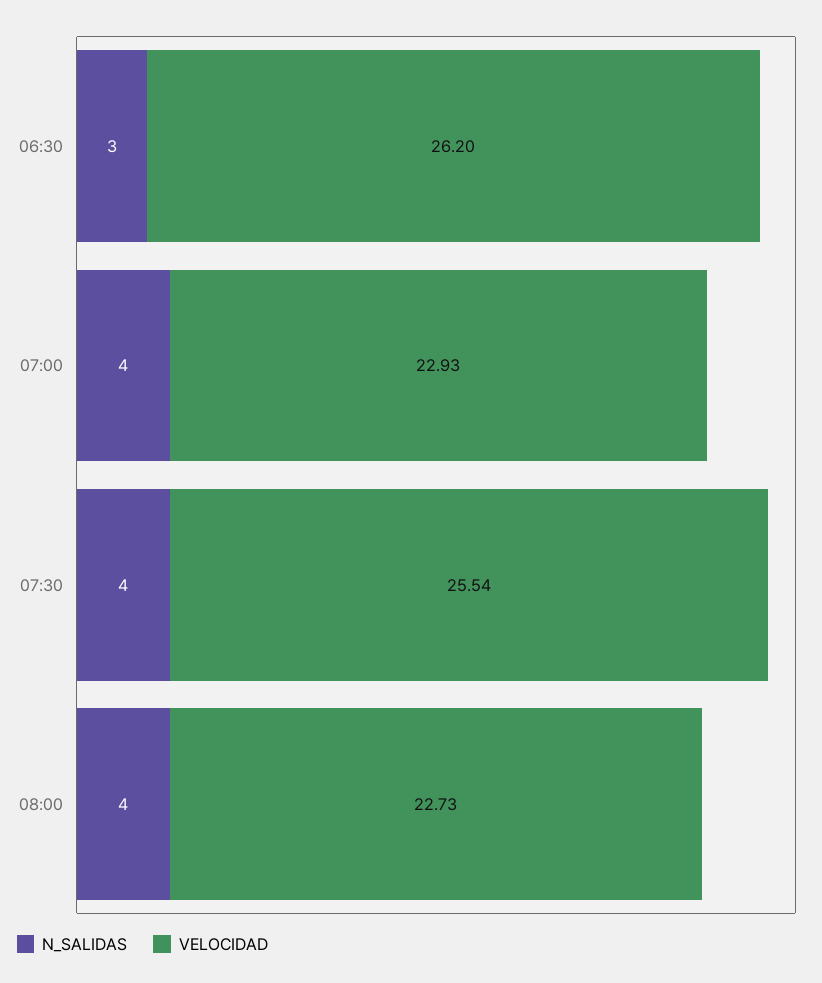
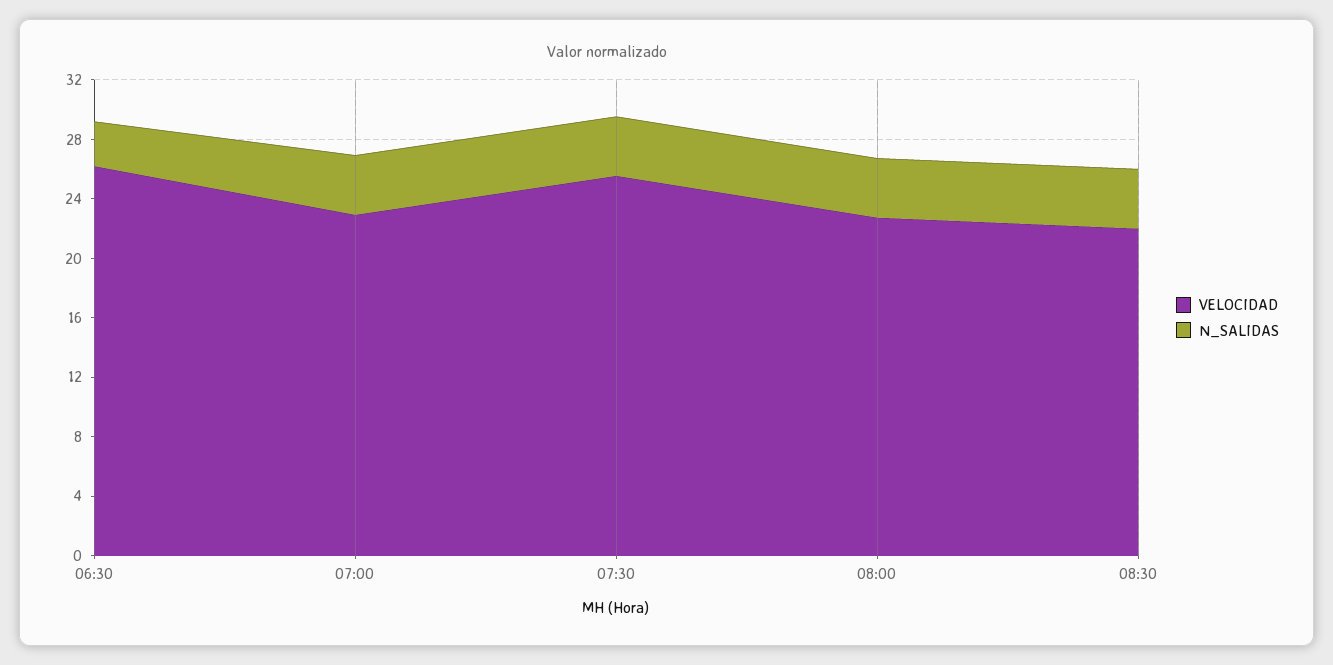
VELOCIDAD, 08:30: none -> 22
N_SALIDAS, 08:30: none -> 4

